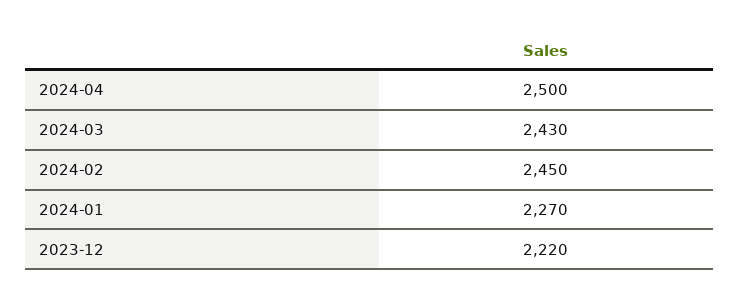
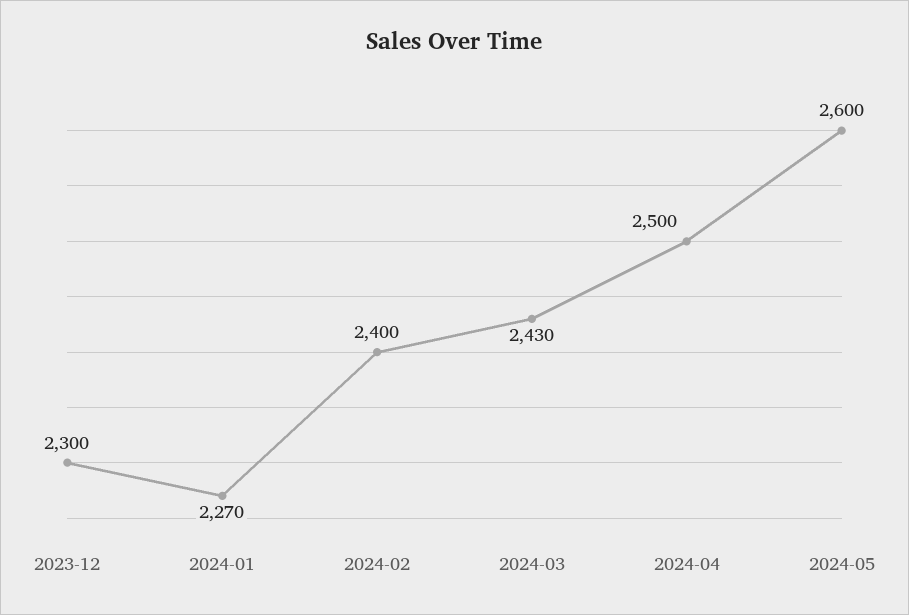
2024-02: 2450 -> 2400
2023-12: 2220 -> 2300
2024-05: none -> 2600

